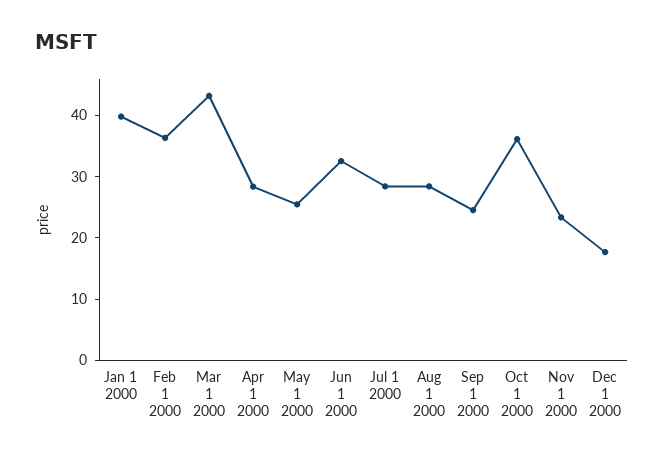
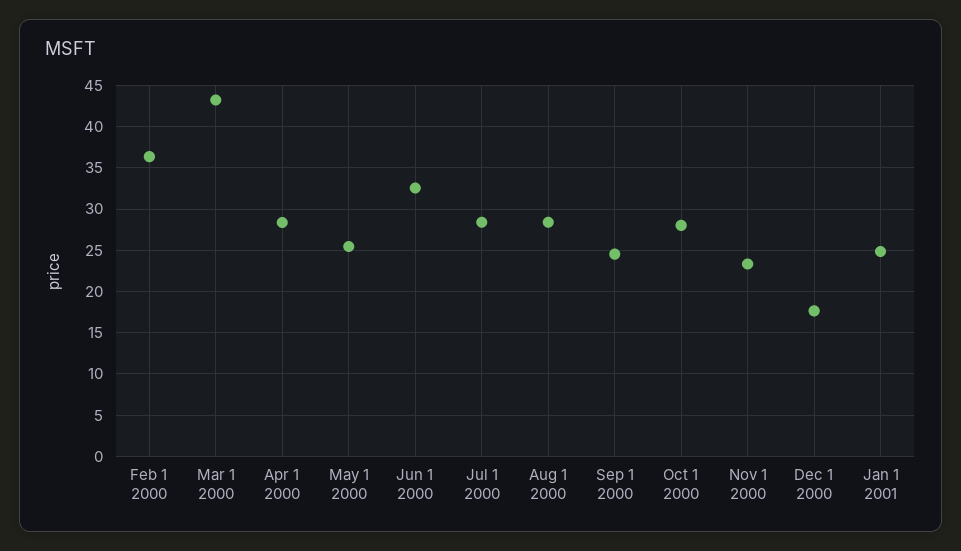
Jan 1 2000: 40 -> none
Oct 1 2000: 36 -> 28
Jan 1 2001: none -> 25

